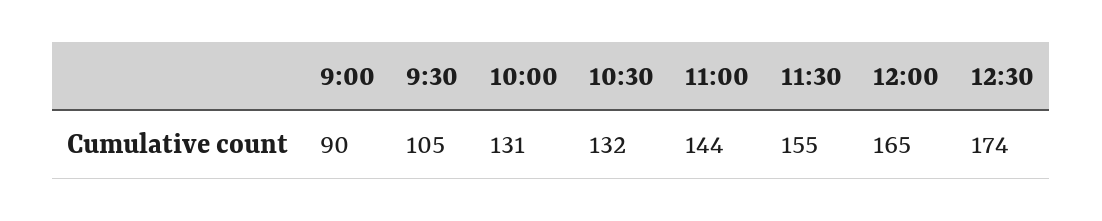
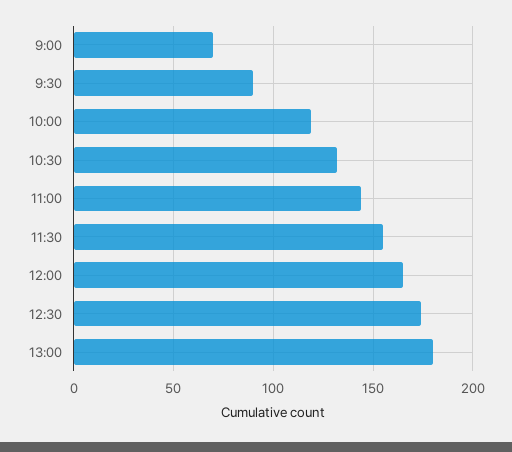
9:00: 90 -> 70
9:30: 105 -> 90
10:00: 131 -> 120
13:00: none -> 180

